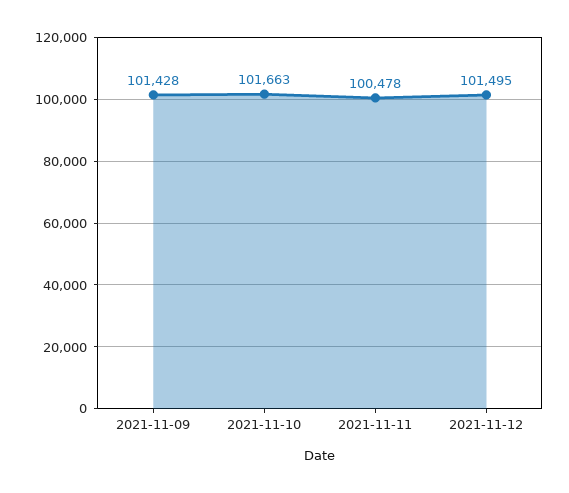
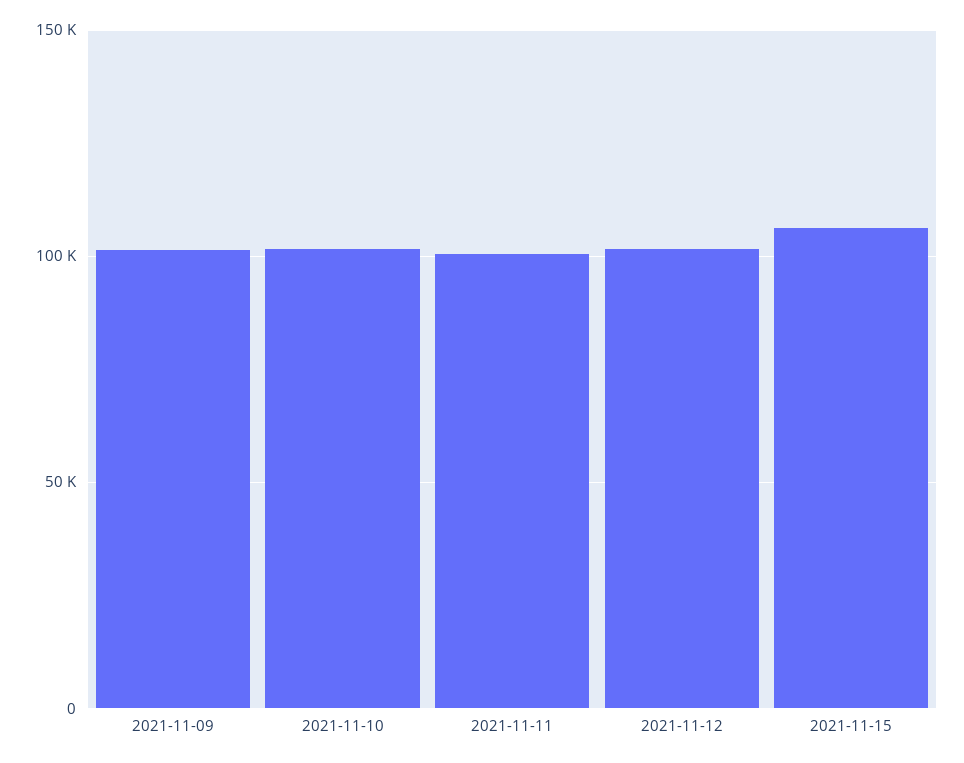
2021-11-15: none -> 105000

